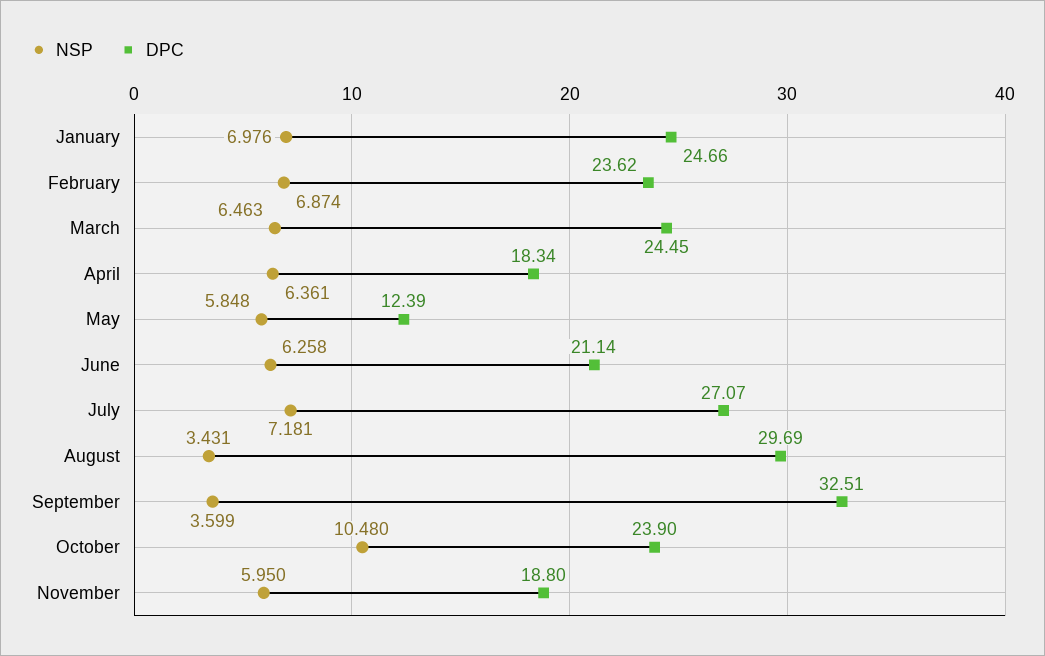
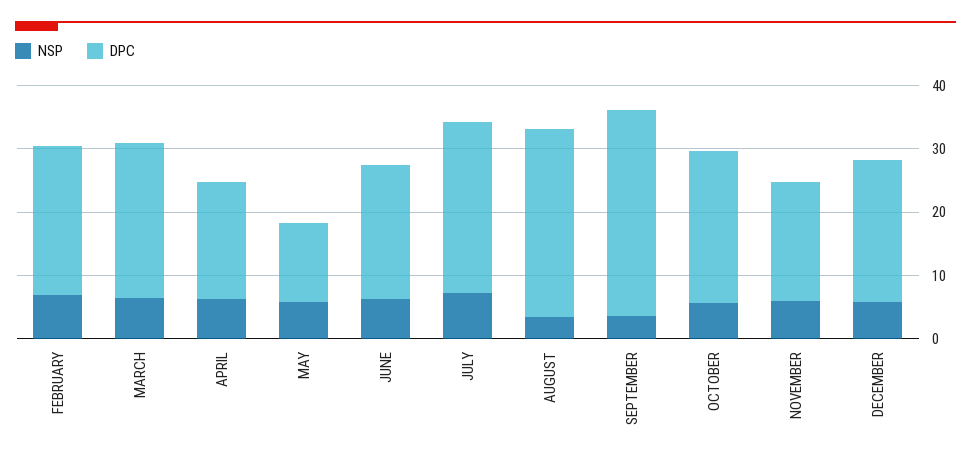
NSP, January: 6.976 -> none
DPC, January: 24.66 -> none
NSP, October: 10.48 -> 6
NSP, DECEMBER: none -> 6
DPC, DECEMBER: none -> 22

